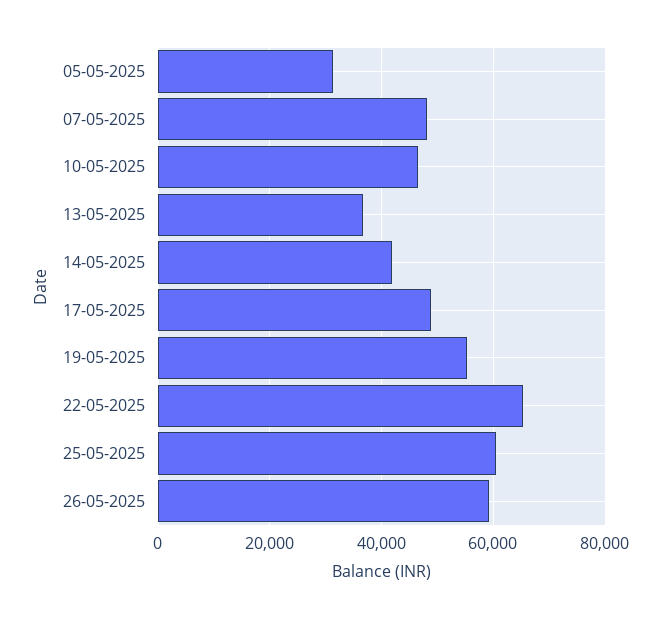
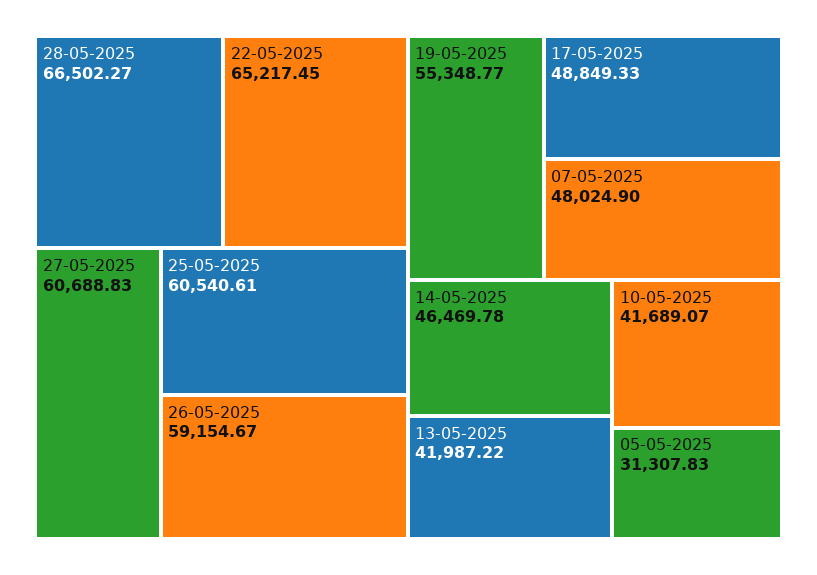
10-05-2025: 46000 -> 41689.07
13-05-2025: 36000 -> 41987.22
14-05-2025: 42000 -> 46469.78
28-05-2025: none -> 66502.27
27-05-2025: none -> 60688.83

